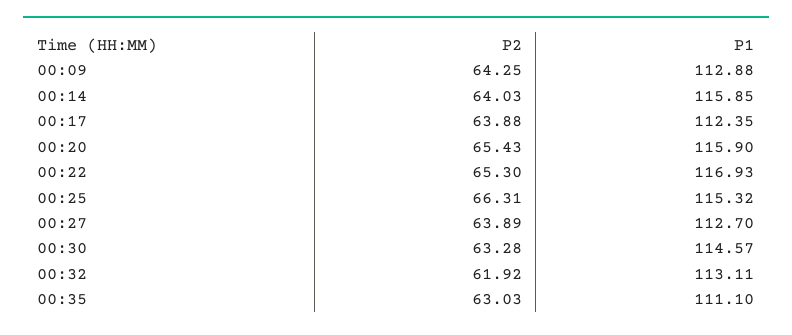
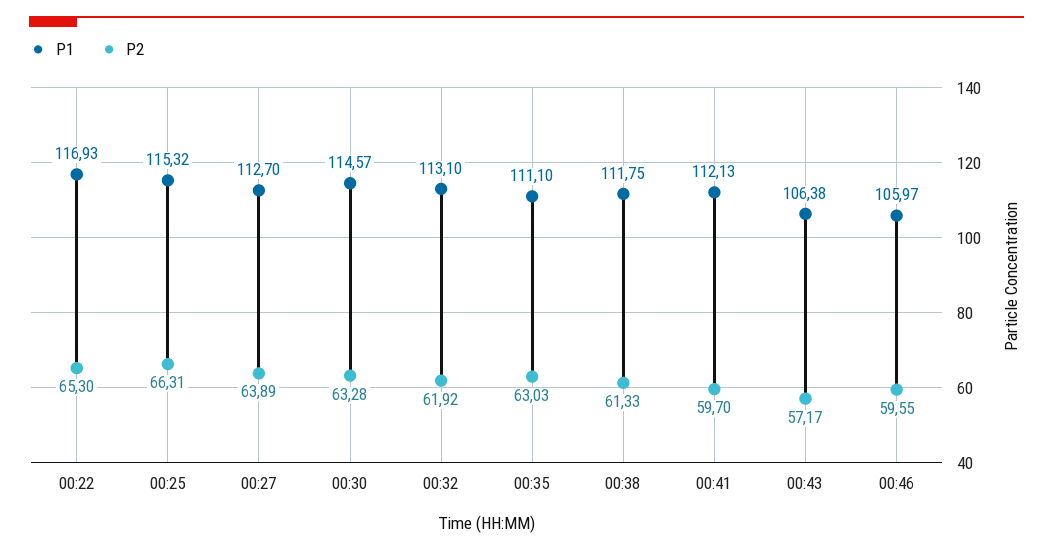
P2, 00:09: 64.25 -> none
P1, 00:09: 112.88 -> none
P2, 00:14: 64.03 -> none
P1, 00:14: 115.85 -> none
P2, 00:17: 63.88 -> none
P1, 00:17: 112.35 -> none
P2, 00:20: 65.43 -> none
P1, 00:20: 115.9 -> none
P1, 00:32: 113.11 -> 113.1
P1, 00:38: none -> 111.75
P2, 00:38: none -> 61.33
P1, 00:41: none -> 112.13
P2, 00:41: none -> 59.7
P1, 00:43: none -> 106.38
P2, 00:43: none -> 57.17
P1, 00:46: none -> 105.97
P2, 00:46: none -> 59.55

